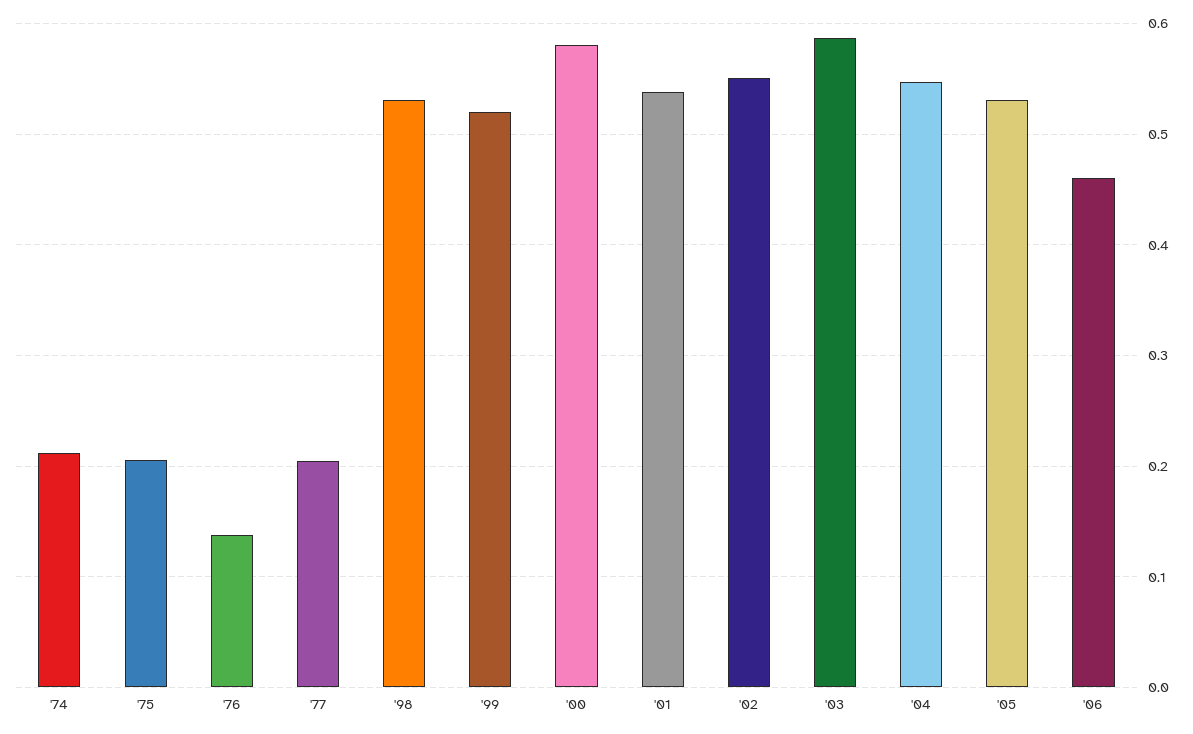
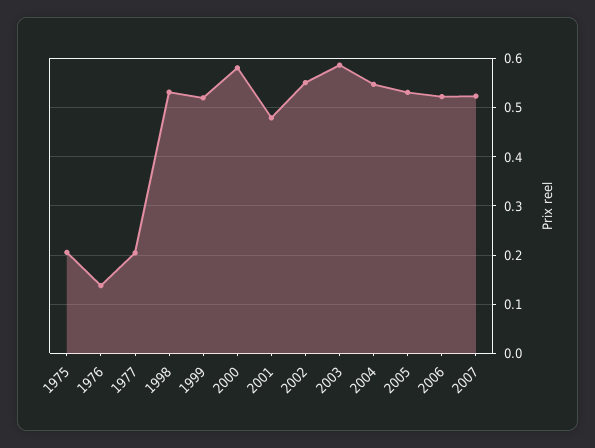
'74: 0.21 -> none
'01: 0.54 -> 0.48
'06: 0.46 -> 0.52
2007: none -> 0.52

